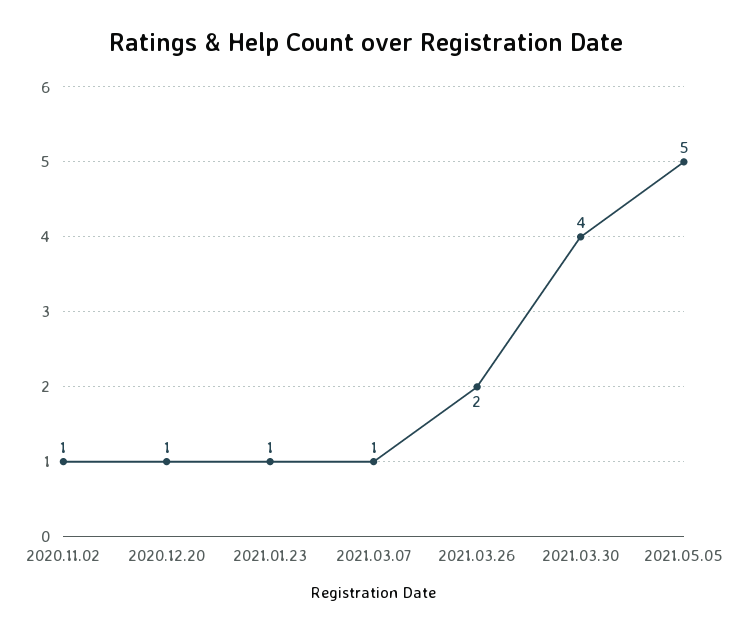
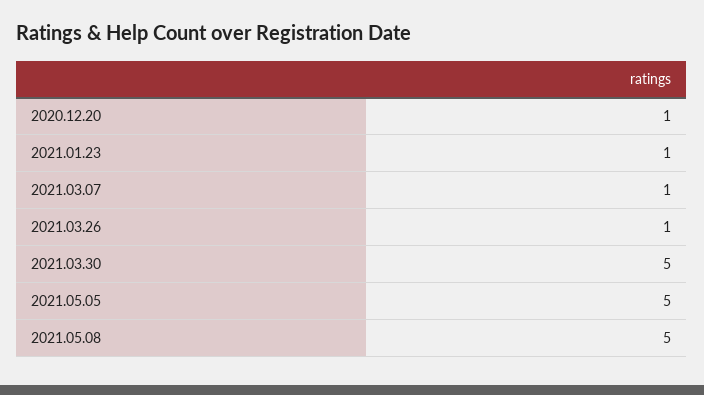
2020.11.02: 1 -> none
2021.03.26: 2 -> 1
2021.03.30: 4 -> 5
2021.05.08: none -> 5

